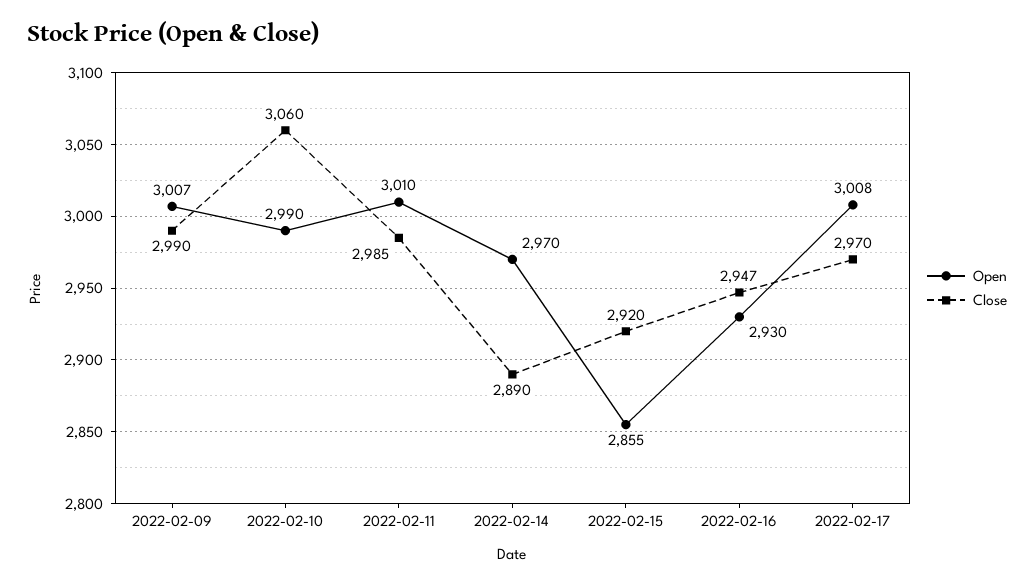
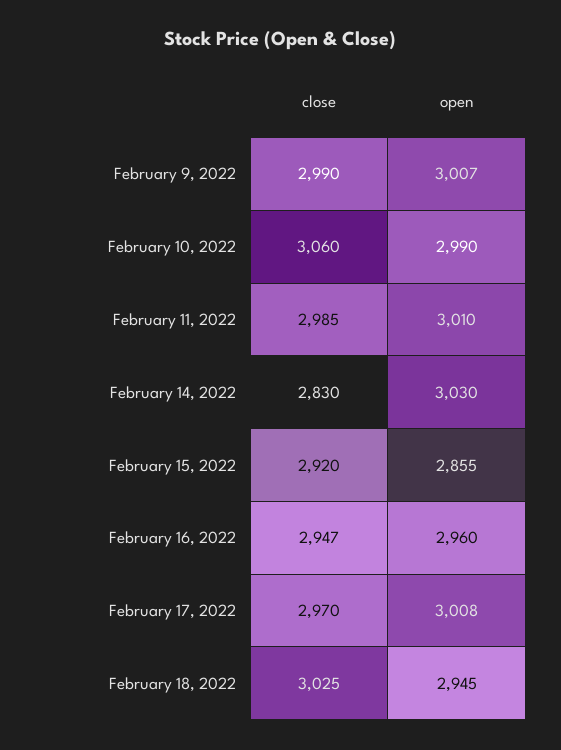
Open, 2022-02-14: 2970 -> 3030
Close, 2022-02-14: 2890 -> 2830
Open, 2022-02-16: 2930 -> 2960
Close, February 18, 2022: none -> 3025
Open, February 18, 2022: none -> 2945

